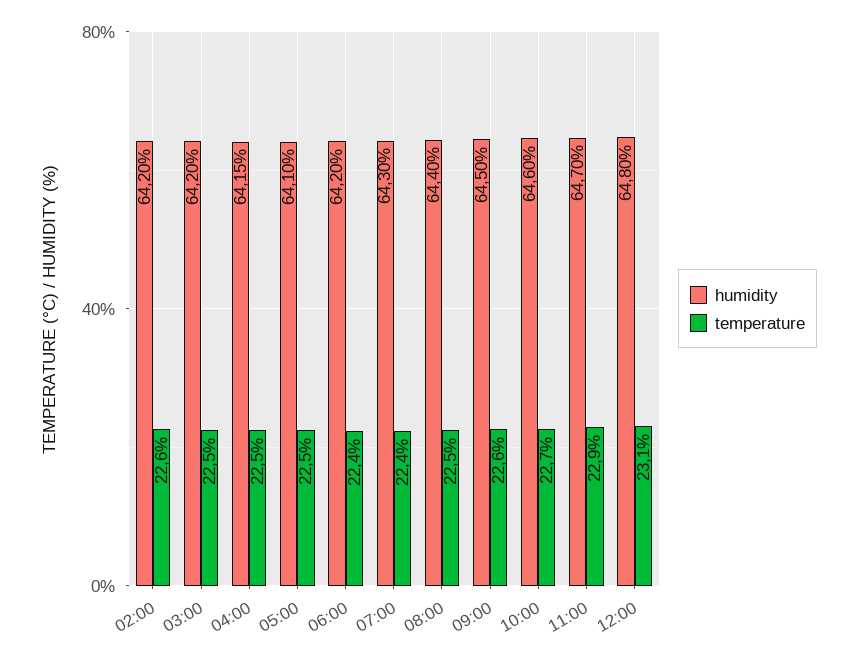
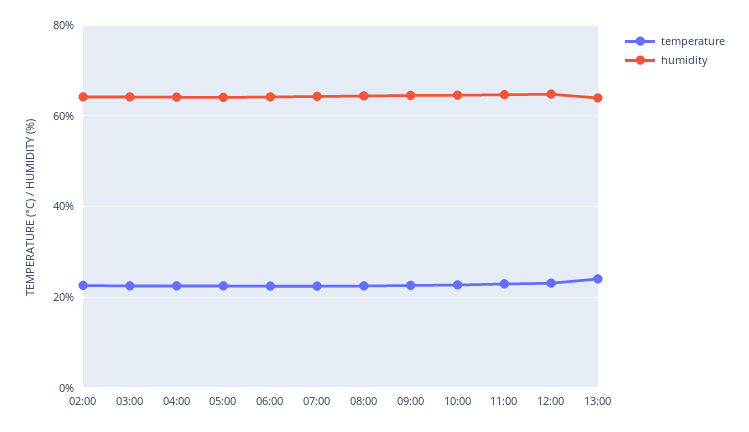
temperature, 13:00: none -> 24
humidity, 13:00: none -> 64

